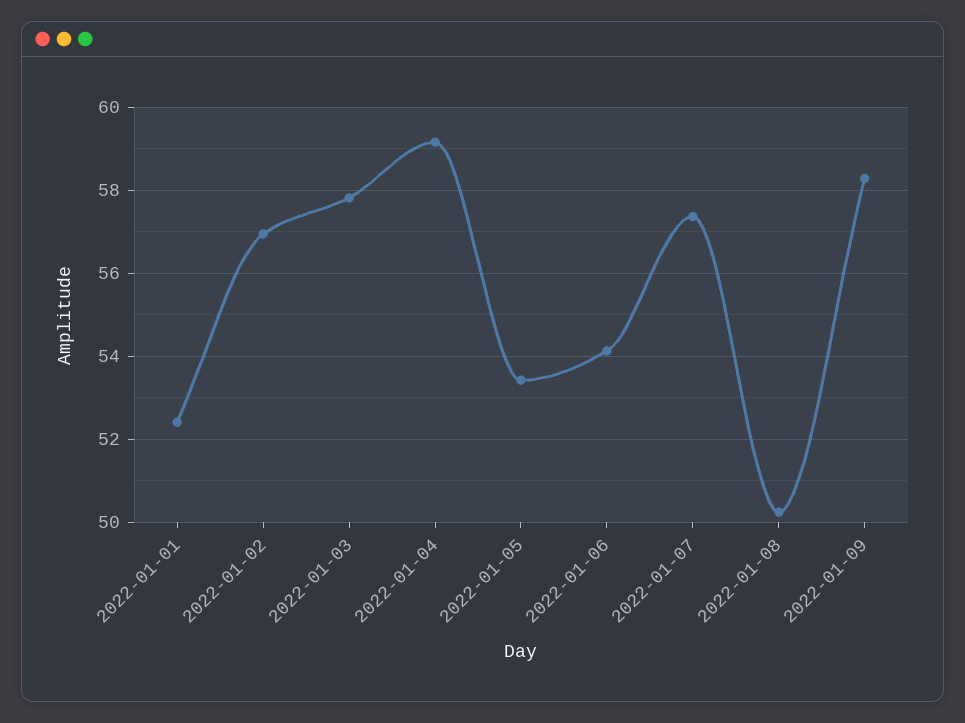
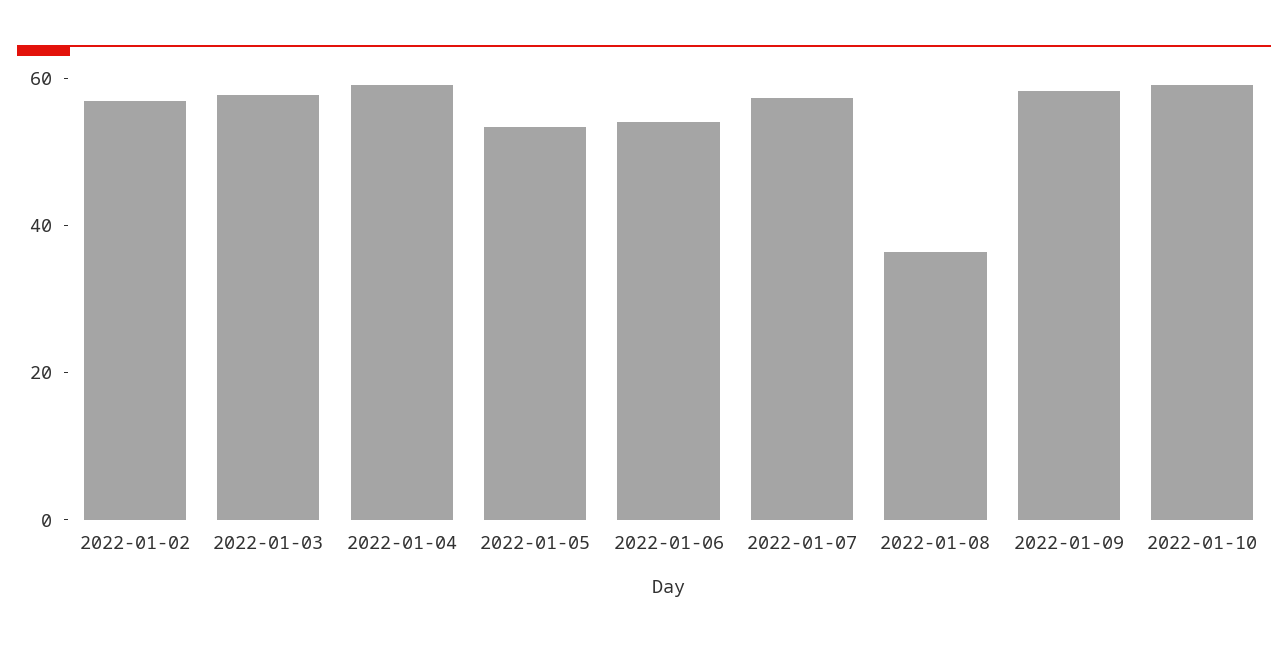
2022-01-01: 52.4 -> none
2022-01-08: 50.2 -> 35
2022-01-10: none -> 60

